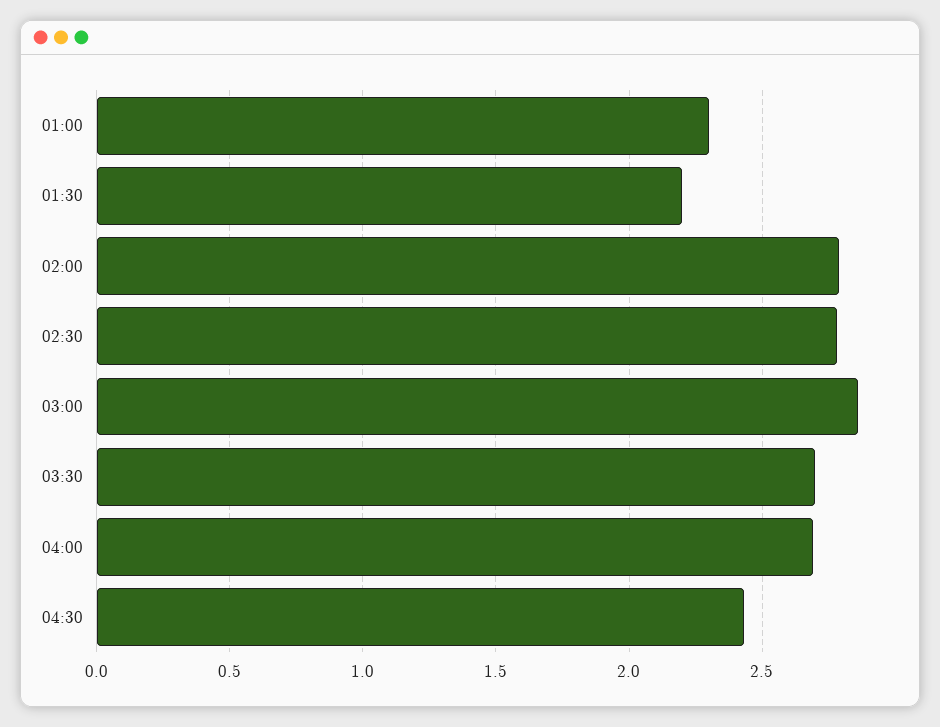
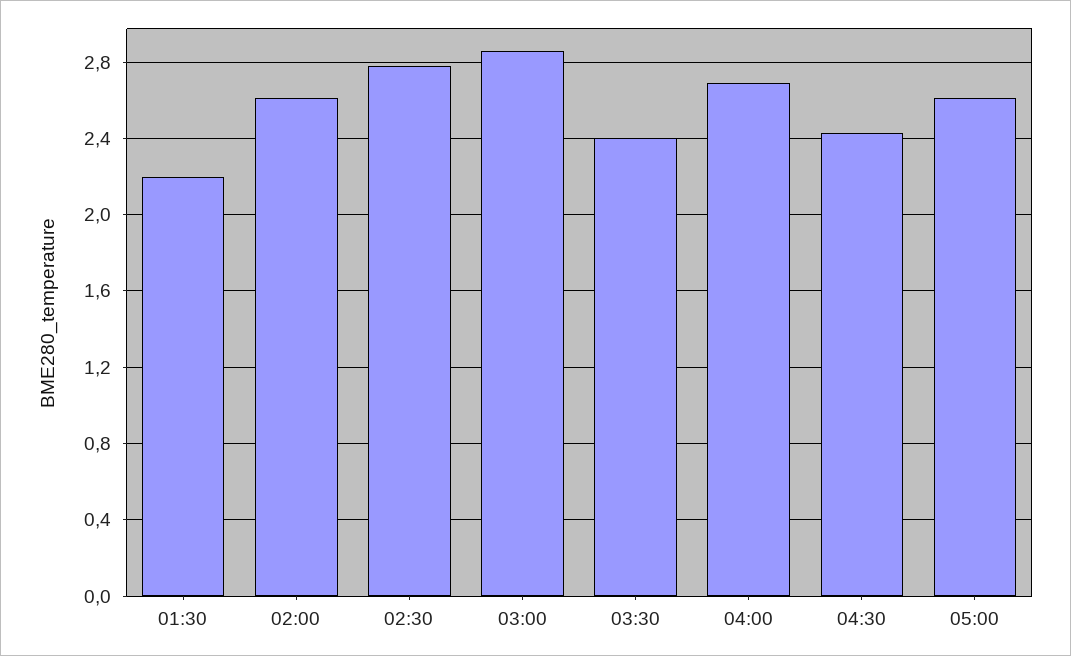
01:00: 2.3 -> none
02:00: 2.8 -> 2.6
03:30: 2.7 -> 2.4
05:00: none -> 2.6

